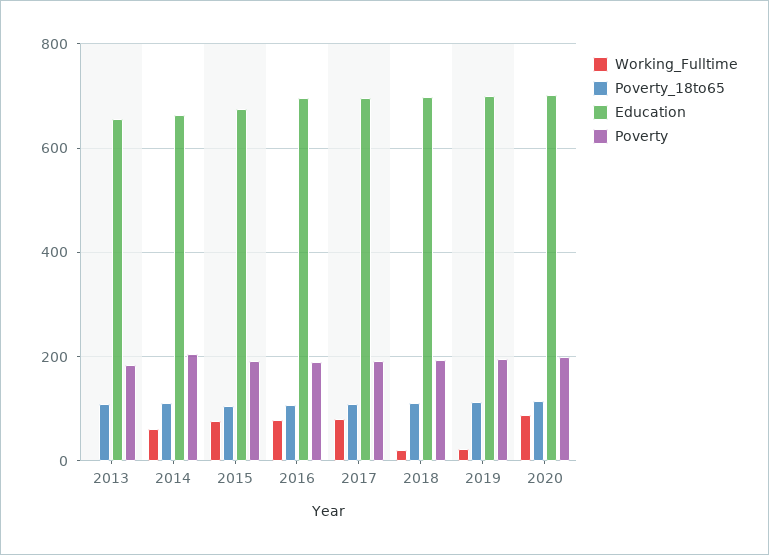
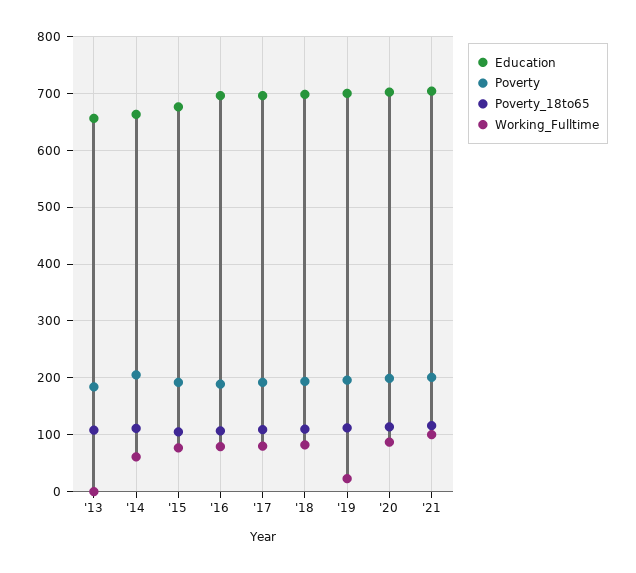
Working_Fulltime, 2018: 20 -> 80
Education, '21: none -> 700
Poverty, '21: none -> 200
Poverty_18to65, '21: none -> 120
Working_Fulltime, '21: none -> 100

